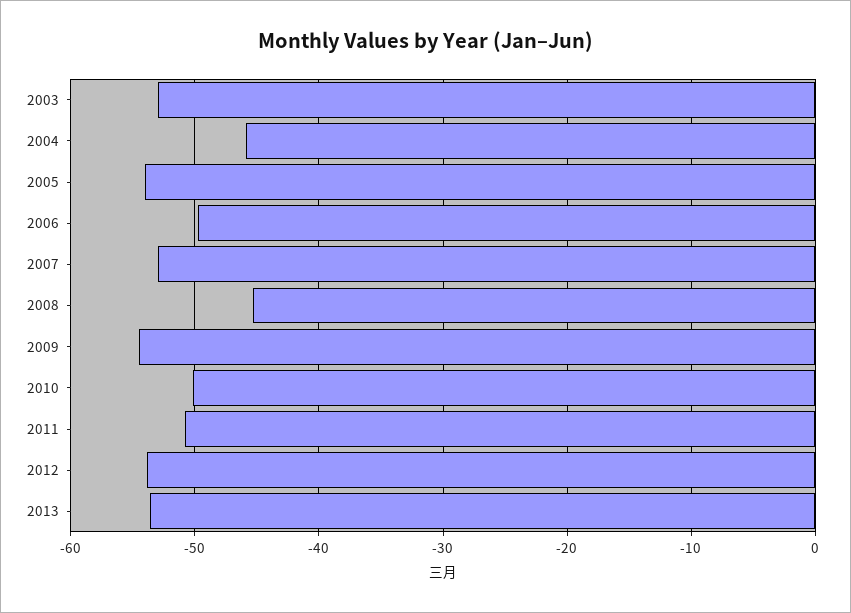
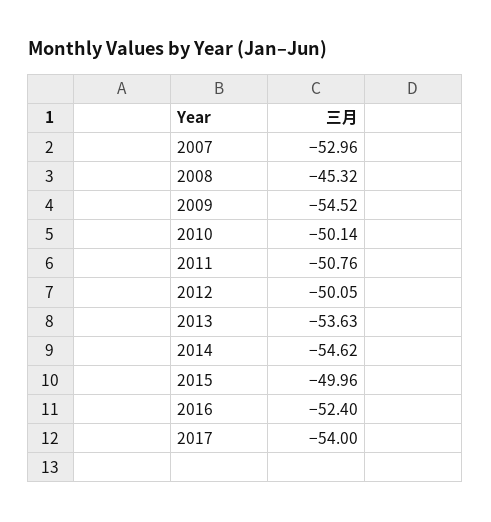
2003: -53 -> none
2004: -46 -> none
2005: -54 -> none
2006: -50 -> none
2012: -54 -> -50.05
2014: none -> -54.62
2015: none -> -49.96
2016: none -> -52.4
2017: none -> -54

